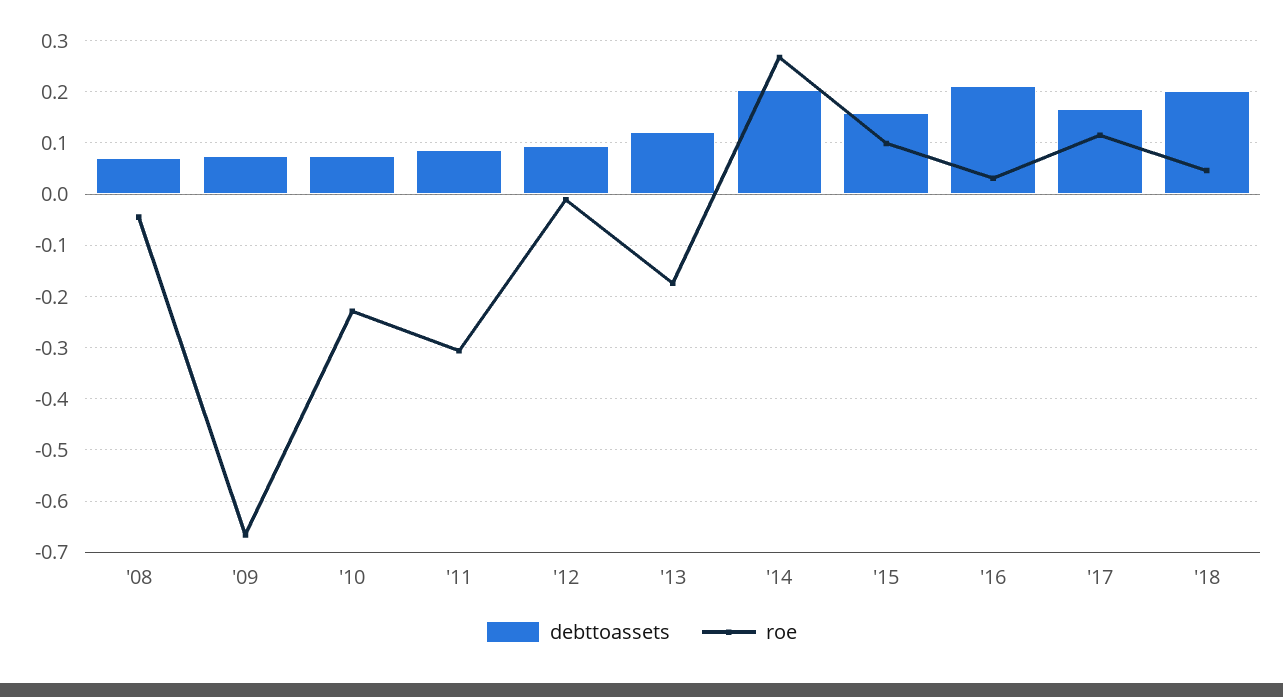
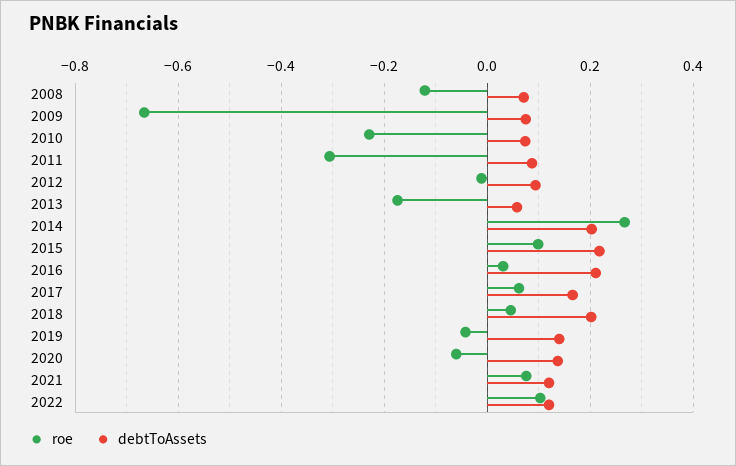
roe, '08: -0.04 -> -0.12
debttoassets, '13: 0.12 -> 0.06
debttoassets, '15: 0.16 -> 0.22
roe, '17: 0.12 -> 0.06
roe, 2019: none -> -0.04
debttoassets, 2019: none -> 0.14
roe, 2020: none -> -0.06
debttoassets, 2020: none -> 0.14
roe, 2021: none -> 0.08
debttoassets, 2021: none -> 0.12
roe, 2022: none -> 0.1
debttoassets, 2022: none -> 0.12

